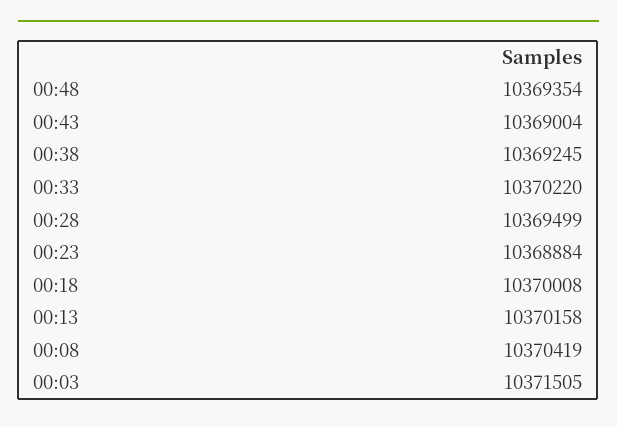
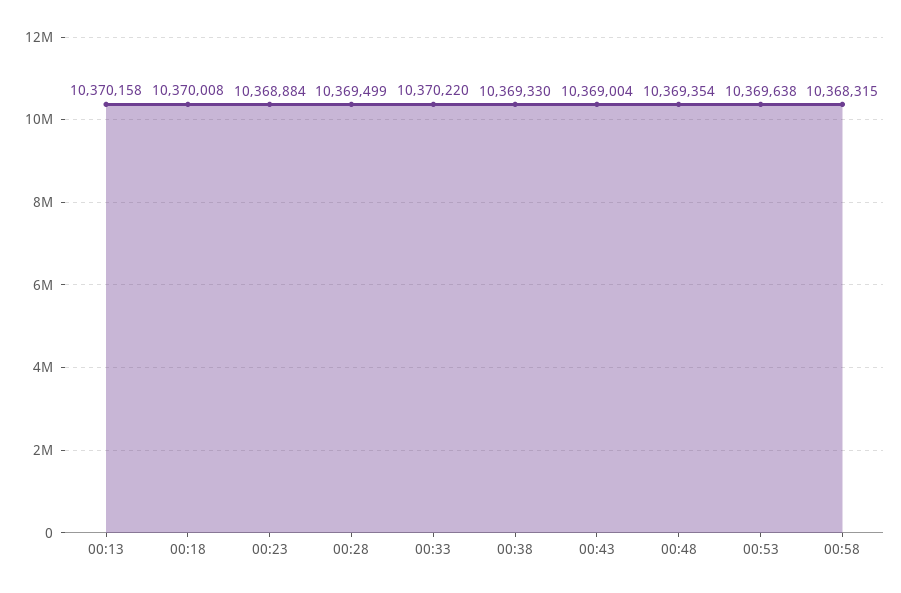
00:38: 10369245 -> 10369330
00:08: 10370419 -> none
00:03: 10371505 -> none
00:53: none -> 10369638
00:58: none -> 10368315

